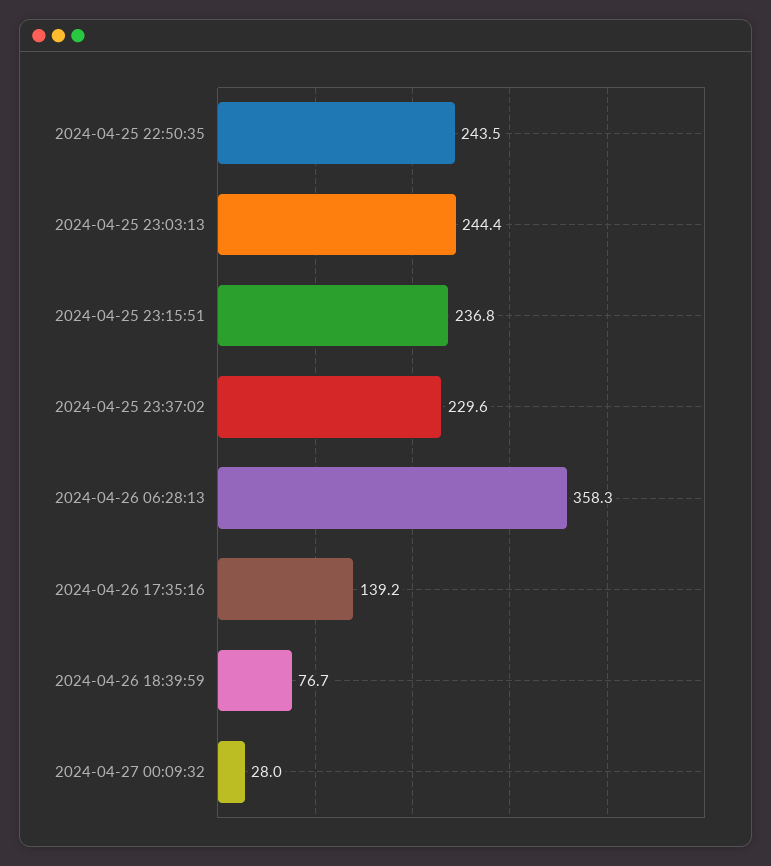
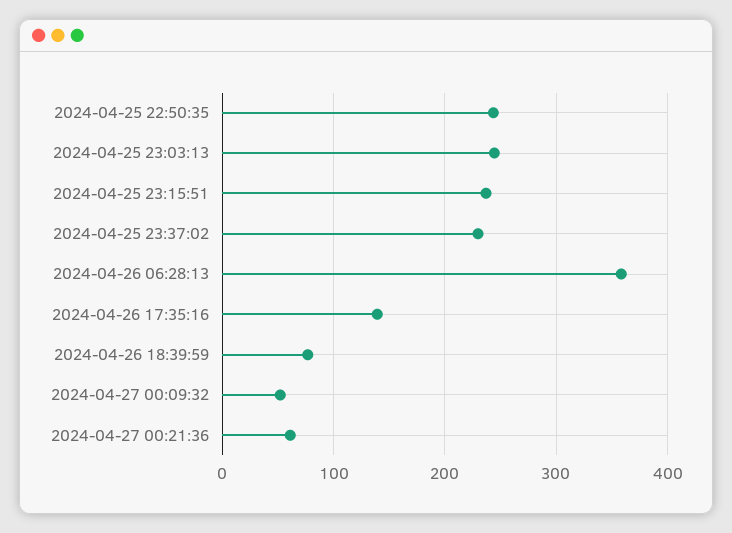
2024-04-27 00:09:32: 28 -> 50
2024-04-27 00:21:36: none -> 60

